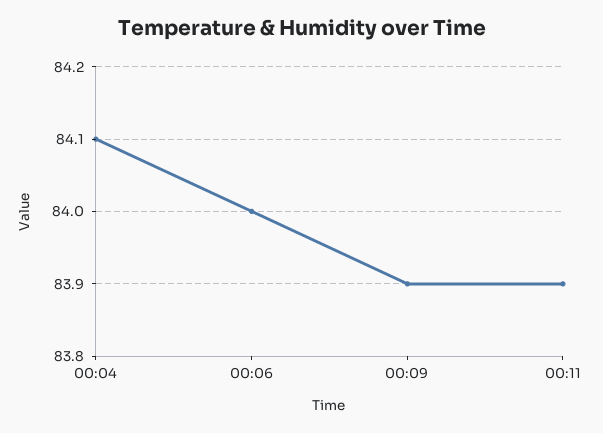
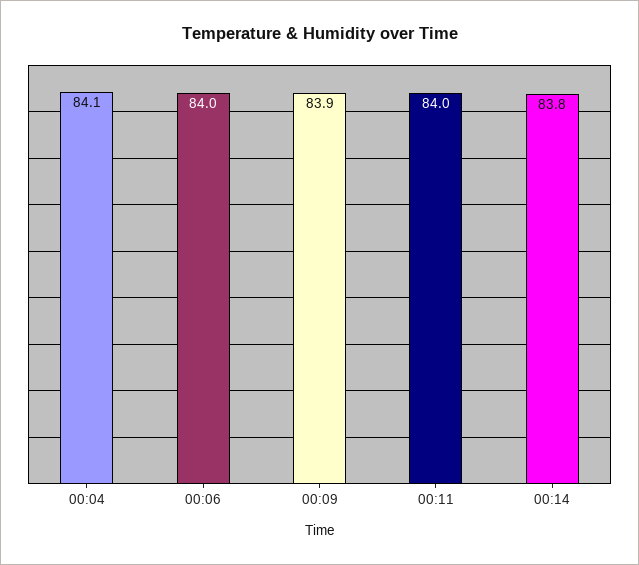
00:11: 83.9 -> 84
00:14: none -> 83.8

